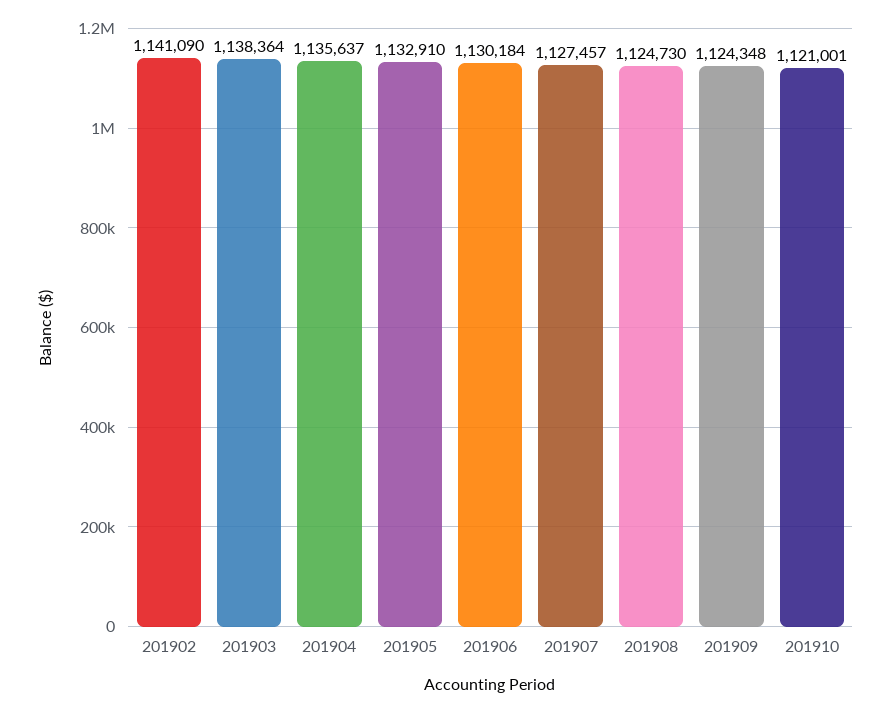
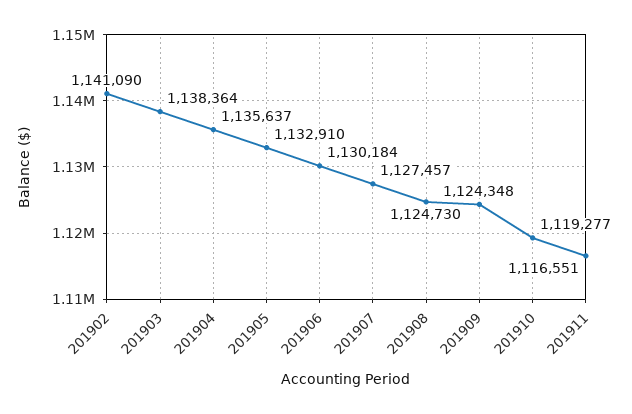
201910: 1121001 -> 1119277
201911: none -> 1116551

